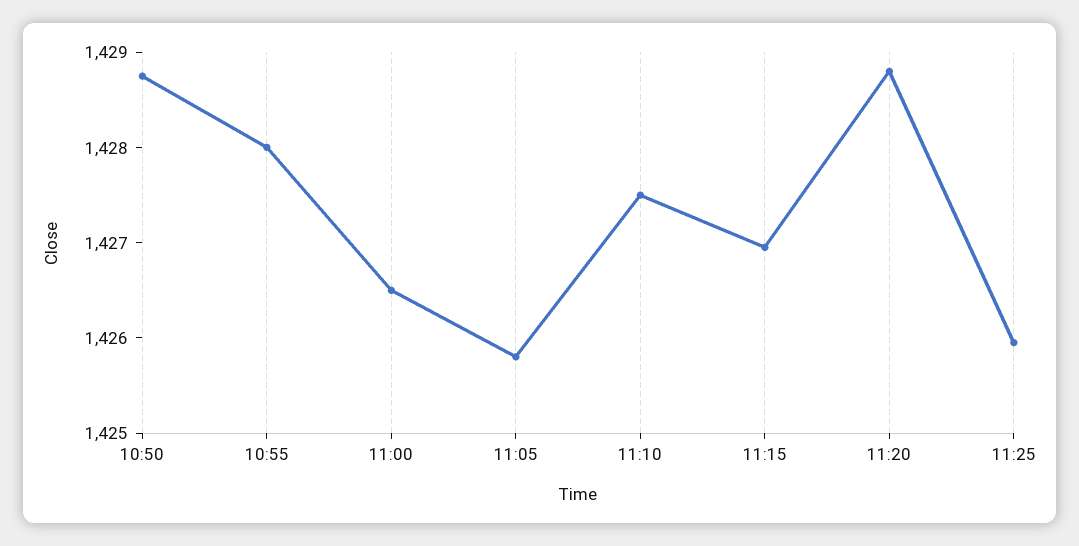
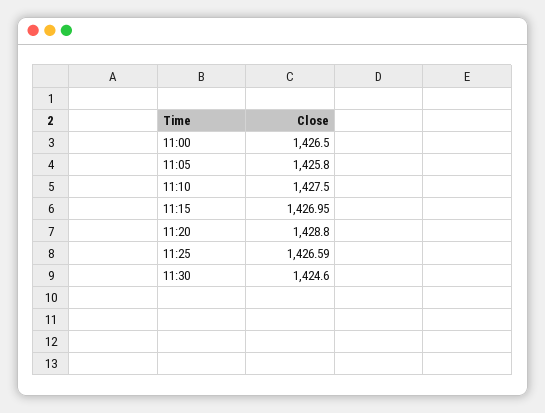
10:50: 1428.8 -> none
10:55: 1428 -> none
11:25: 1426 -> 1426.59
11:30: none -> 1424.6

